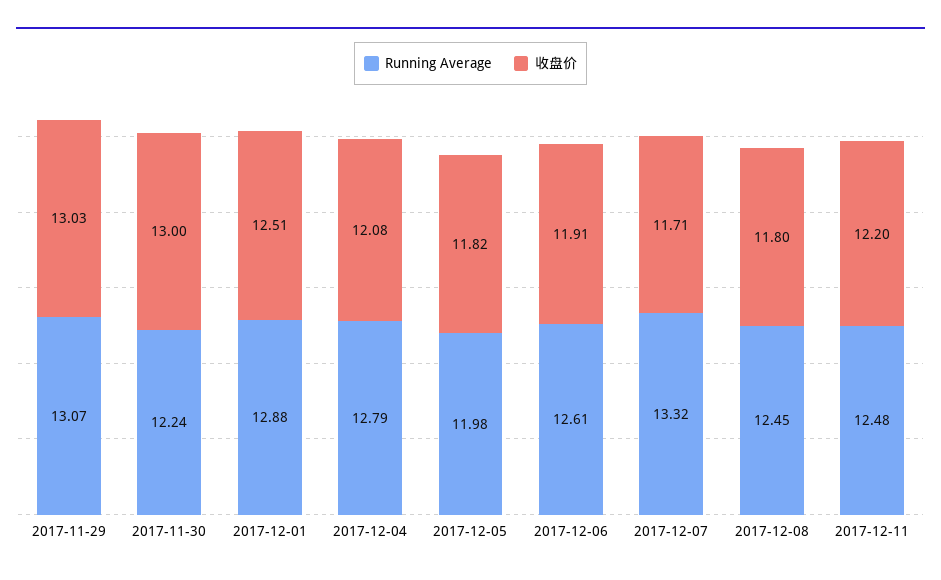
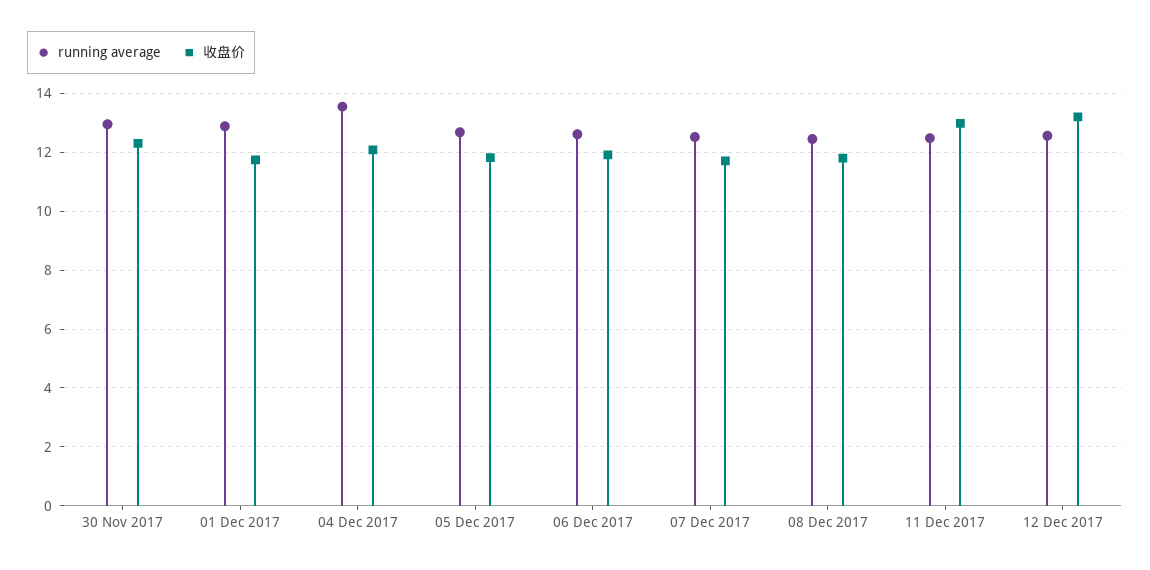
Running Average, 2017-11-29: 13.07 -> none
收盘价, 2017-11-29: 13.03 -> none
Running Average, 2017-11-30: 12.24 -> 13
收盘价, 2017-11-30: 13 -> 12.25
收盘价, 2017-12-01: 12.51 -> 11.75
Running Average, 2017-12-04: 12.79 -> 13.5
Running Average, 2017-12-05: 11.98 -> 12.75
Running Average, 2017-12-07: 13.32 -> 12.5
收盘价, 2017-12-11: 12.2 -> 13
Running Average, 12 Dec 2017: none -> 12.5
收盘价, 12 Dec 2017: none -> 13.25

